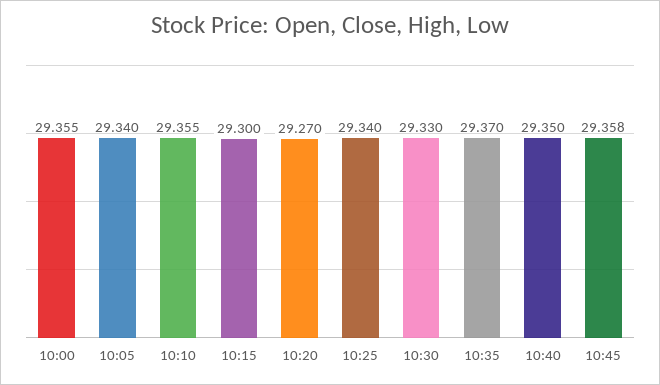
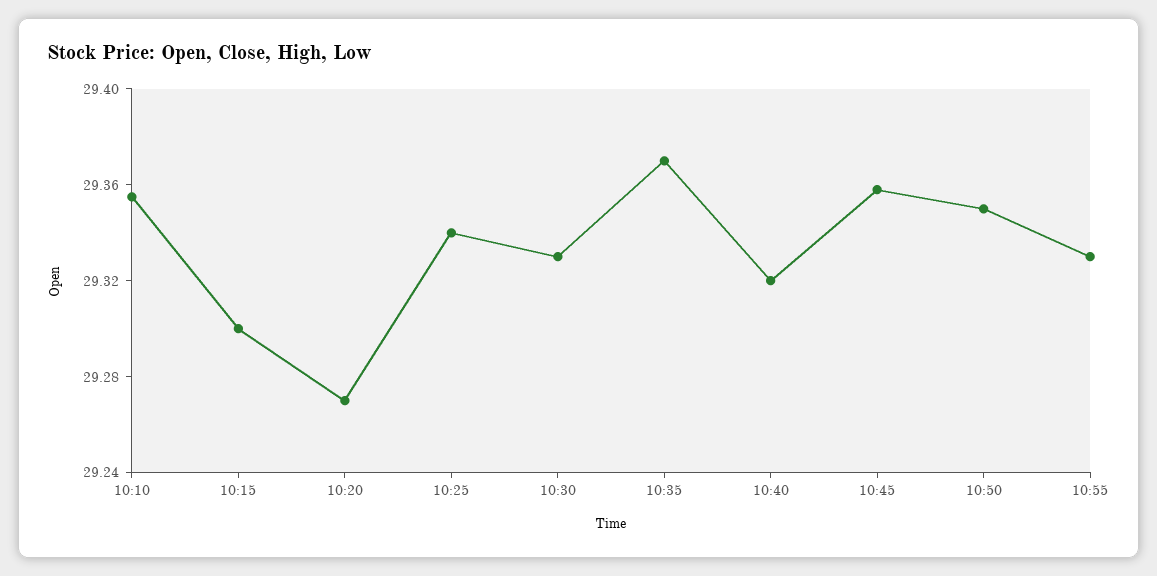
10:00: 29.355 -> none
10:05: 29.34 -> none
10:40: 29.35 -> 29.32
10:50: none -> 29.35
10:55: none -> 29.33

